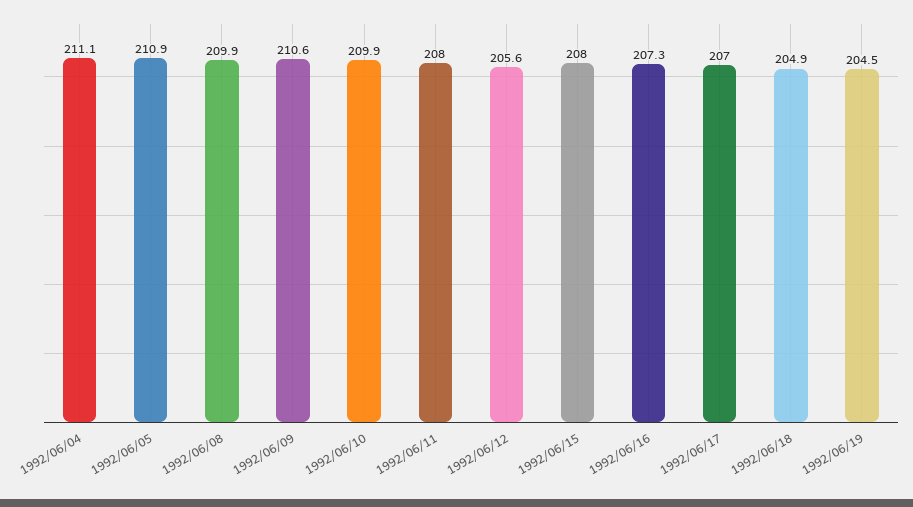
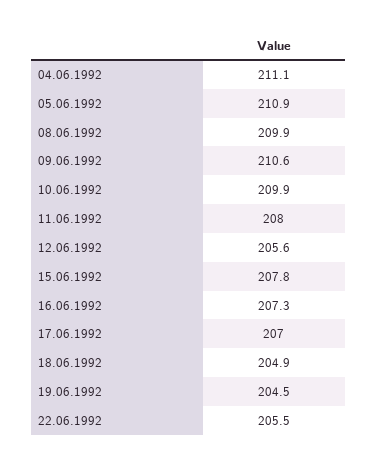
1992/06/15: 208 -> 207.8
22.06.1992: none -> 205.5

